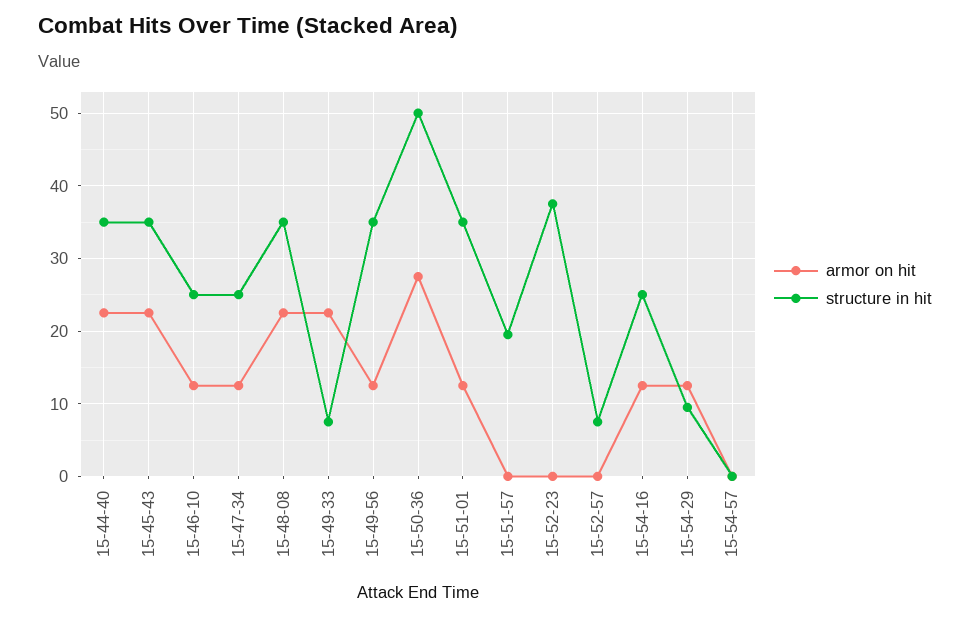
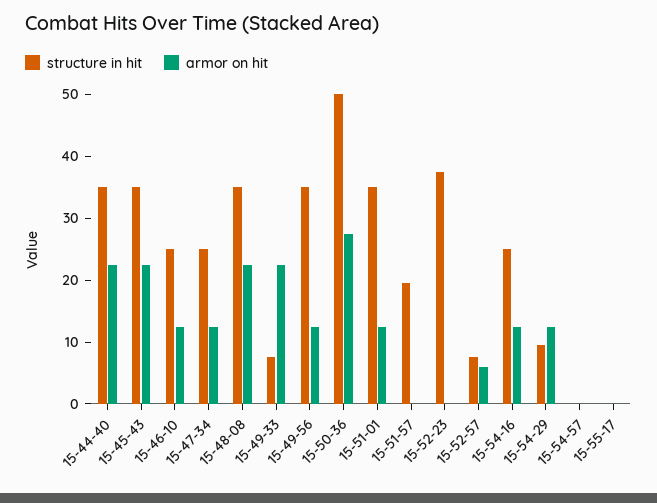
armor on hit, 15-52-57: 0 -> 6
structure in hit, 15-55-17: none -> 0
armor on hit, 15-55-17: none -> 0

